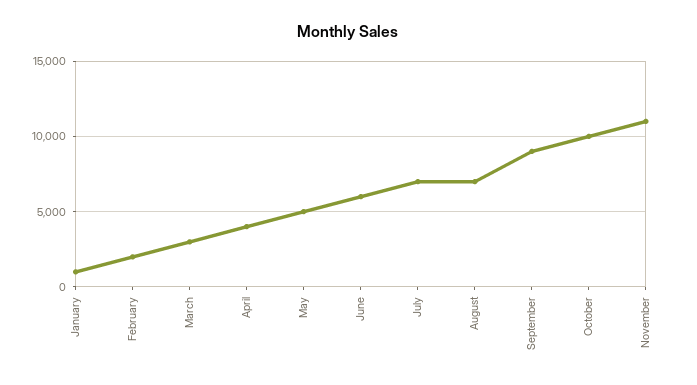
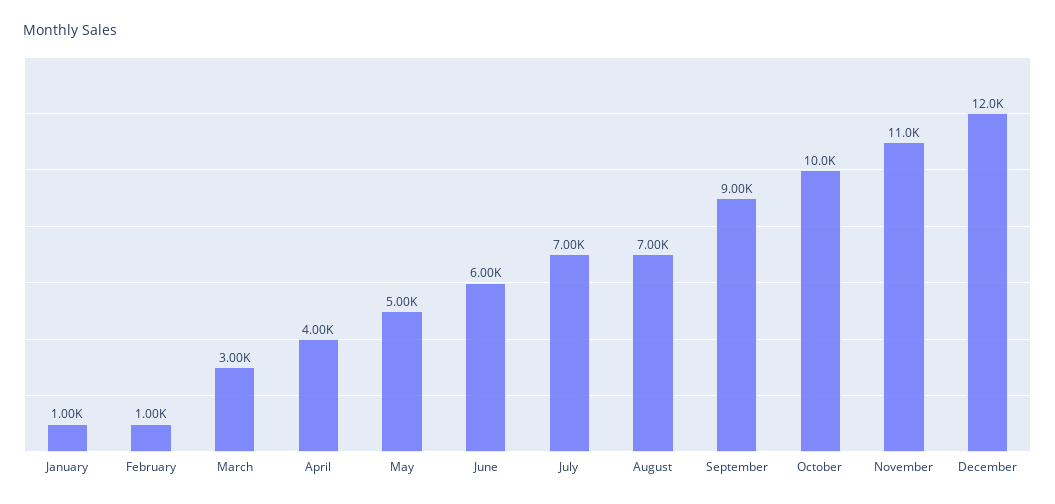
February: 2000 -> 1000
December: none -> 12000

